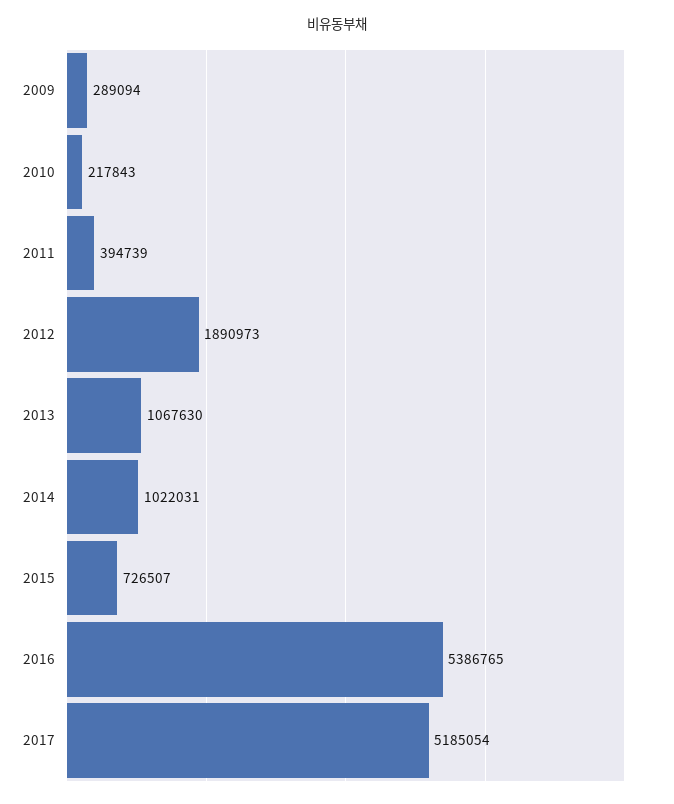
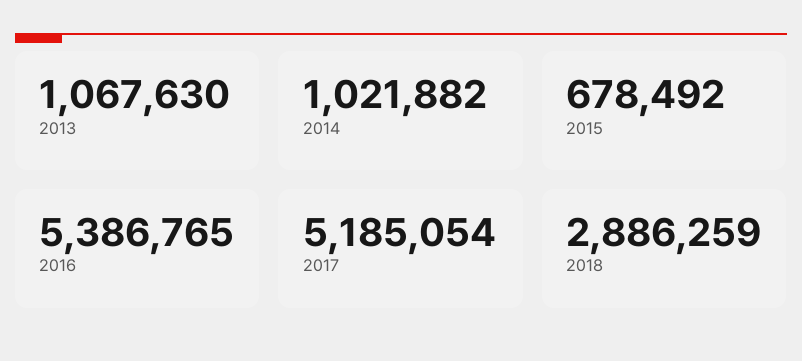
2009: 289094 -> none
2010: 217843 -> none
2011: 394739 -> none
2012: 1890973 -> none
2014: 1022031 -> 1021882
2015: 726507 -> 678492
2018: none -> 2886259

